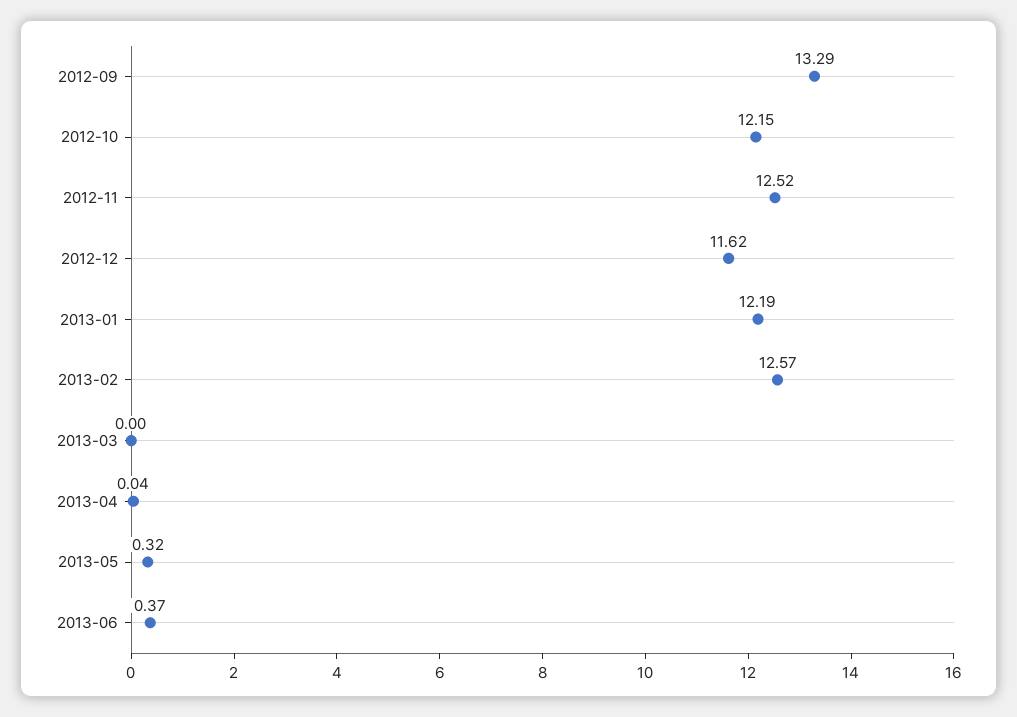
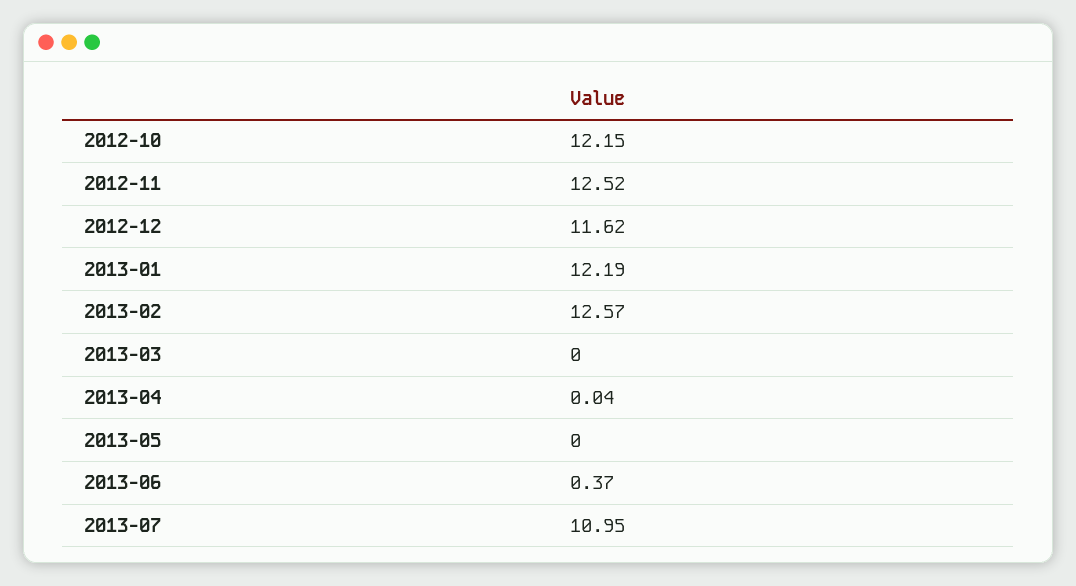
2012-09: 13.29 -> none
2013-05: 0.32 -> 0
2013-07: none -> 10.95

